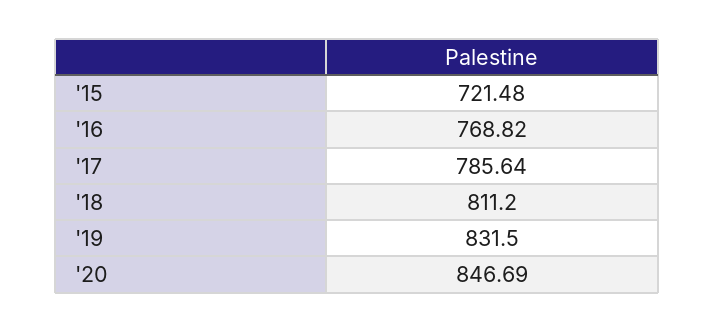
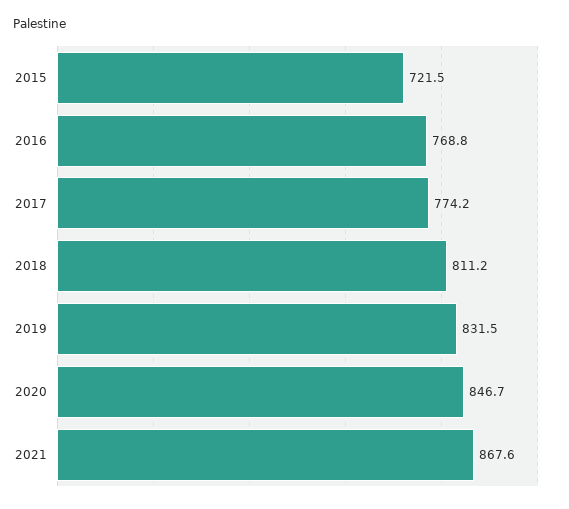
'17: 785.64 -> 774.2
2021: none -> 867.6

